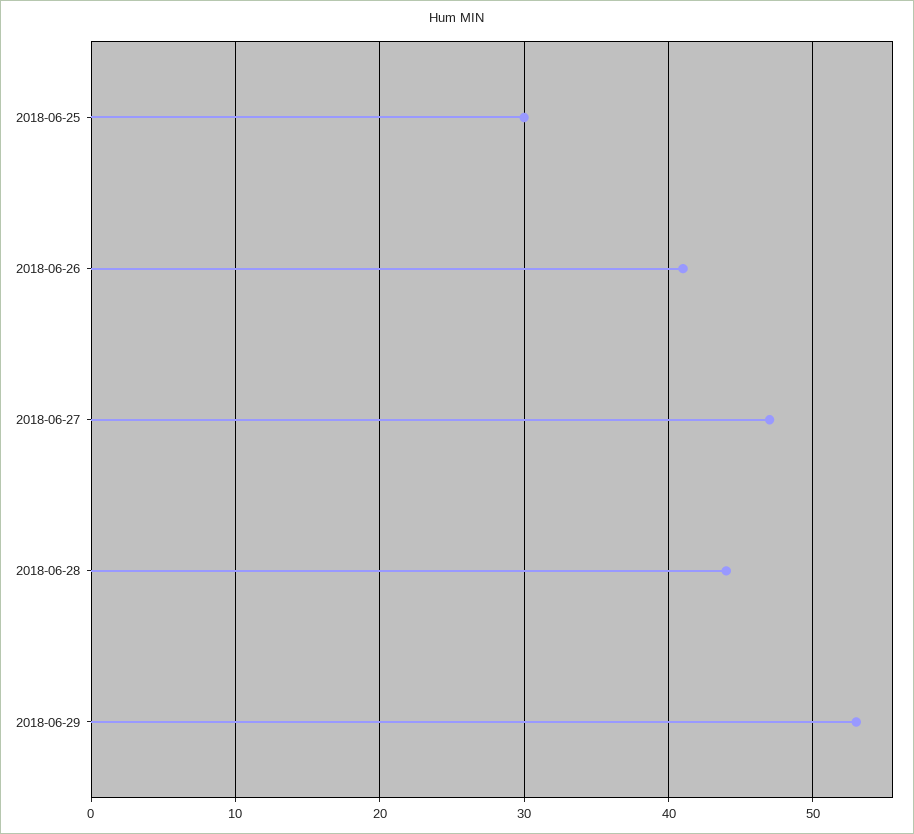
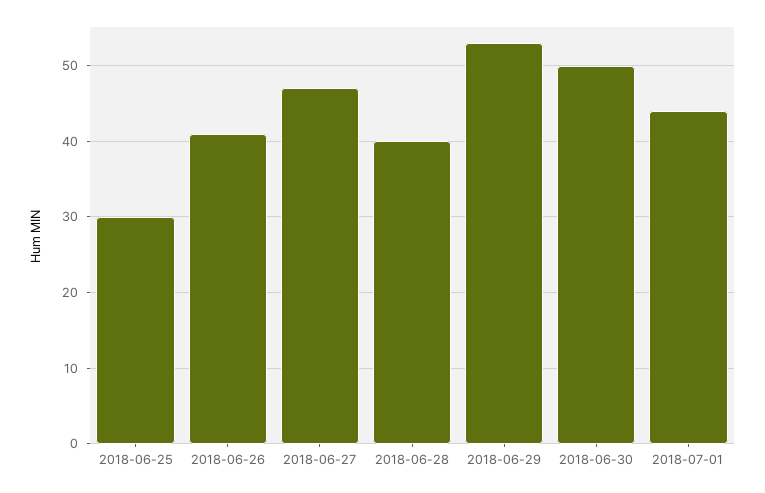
2018-06-28: 44 -> 40
2018-06-30: none -> 50
2018-07-01: none -> 44

